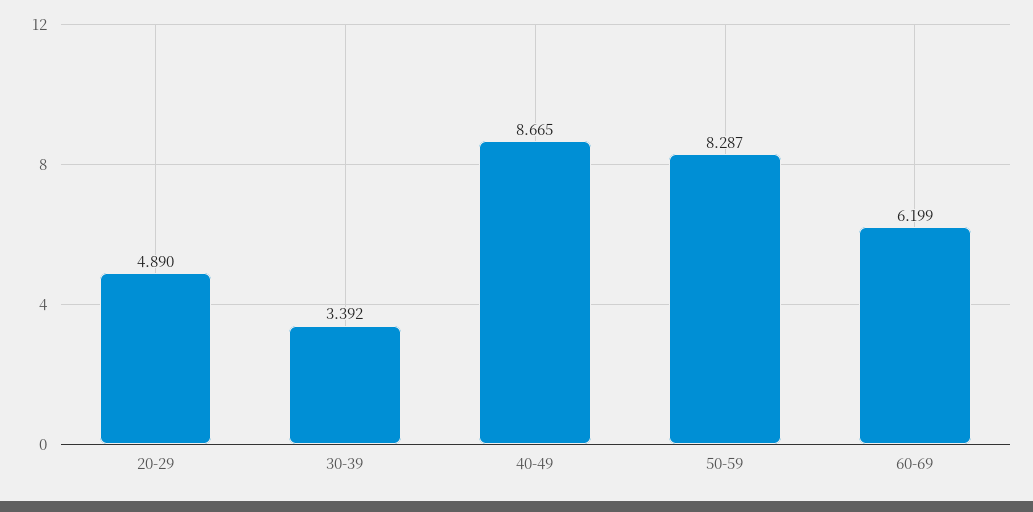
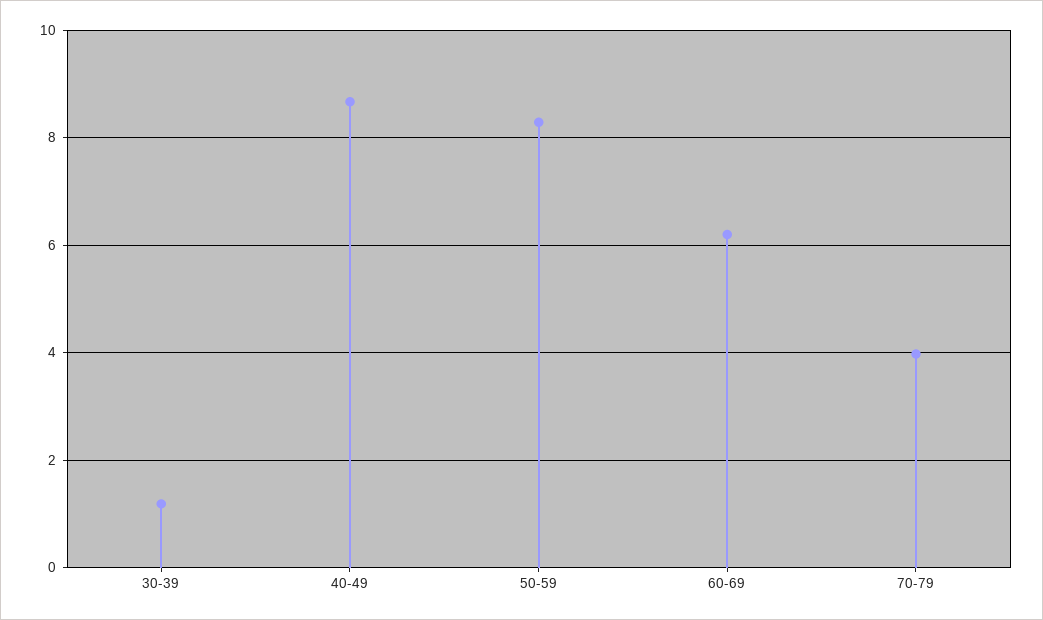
20-29: 4.89 -> none
30-39: 3.392 -> 1.2
70-79: none -> 4

